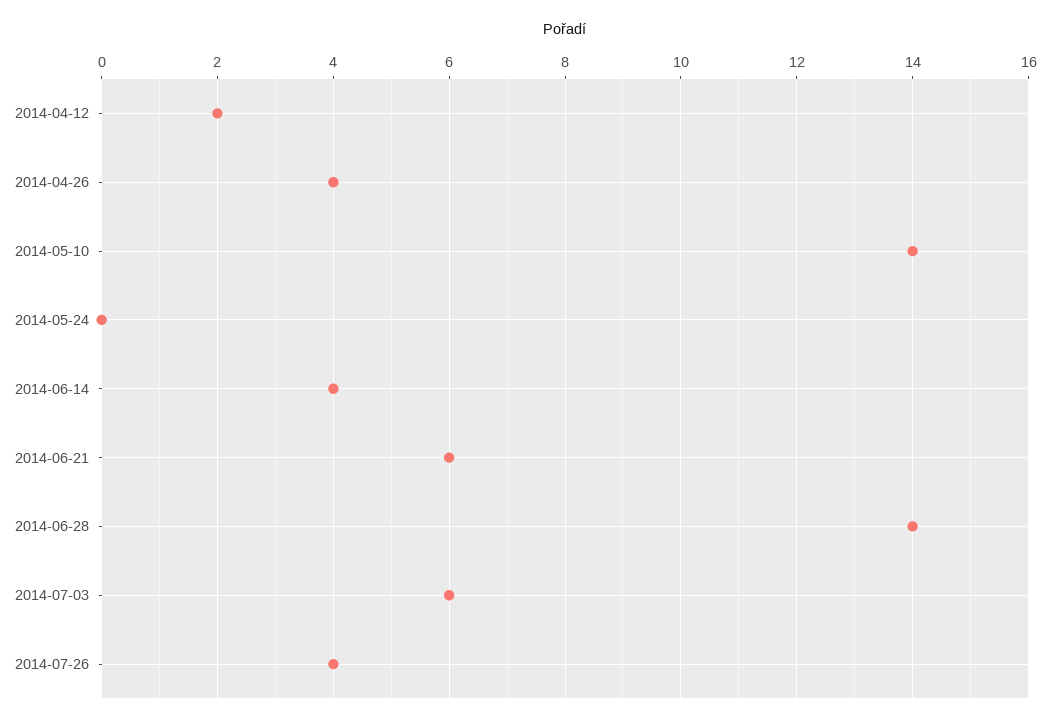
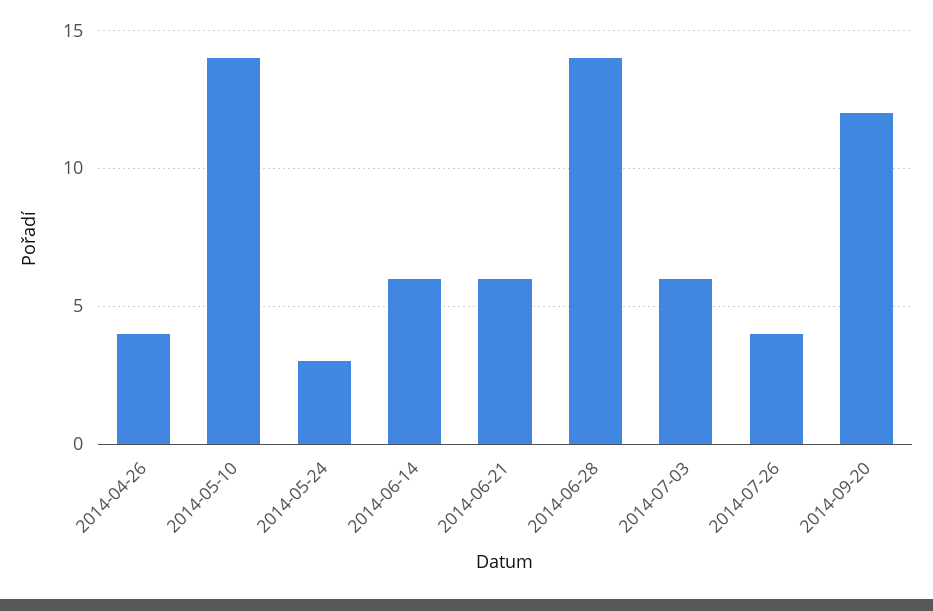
2014-04-12: 2 -> none
2014-05-24: 0 -> 3
2014-06-14: 4 -> 6
2014-09-20: none -> 12

